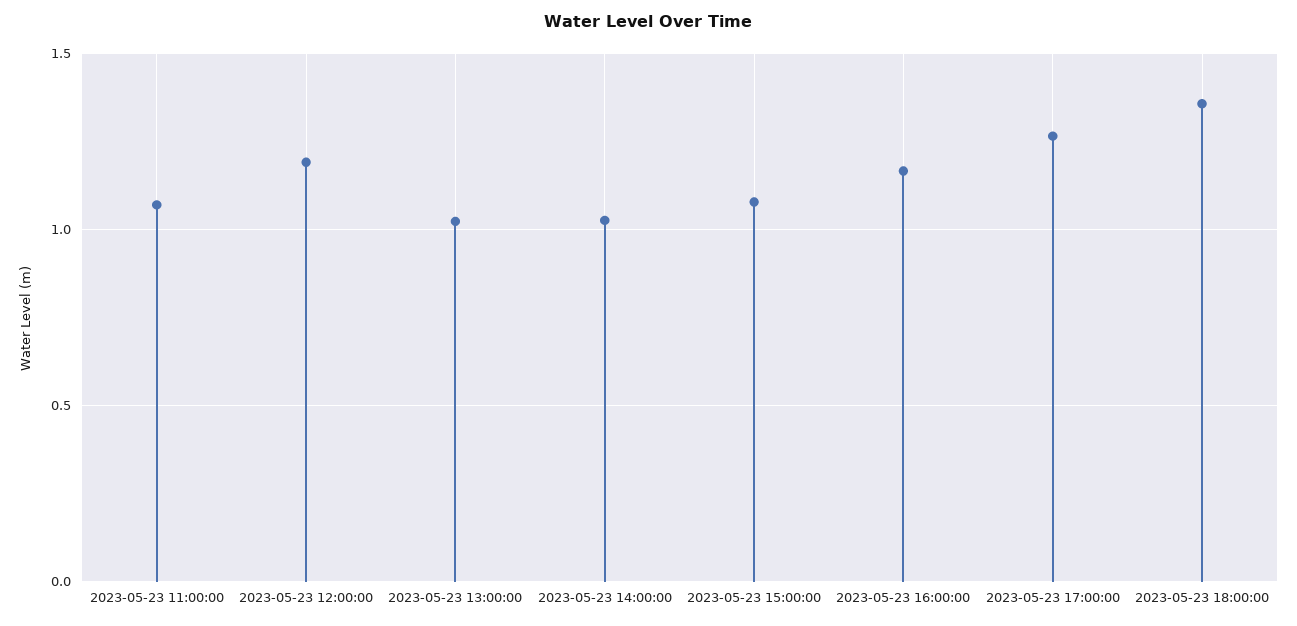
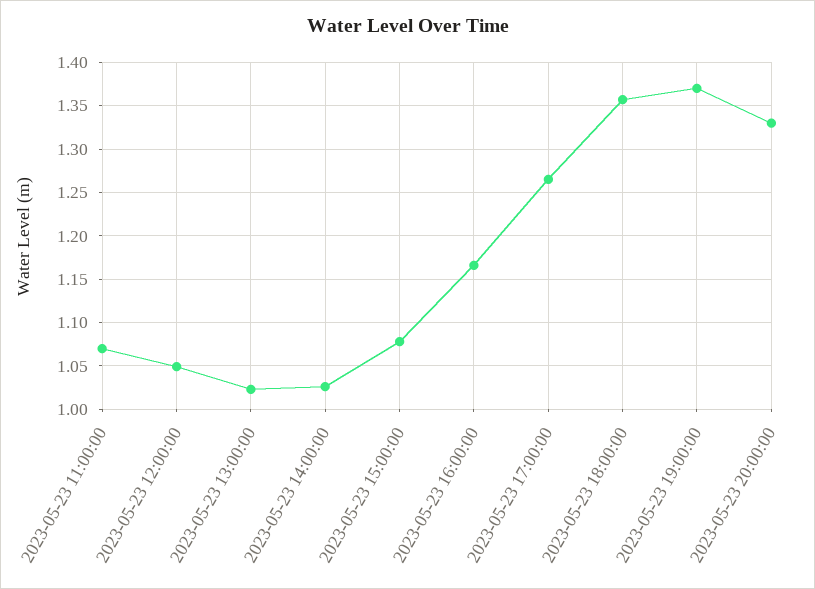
2023-05-23 12:00:00: 1.2 -> 1.05
2023-05-23 19:00:00: none -> 1.37
2023-05-23 20:00:00: none -> 1.33

